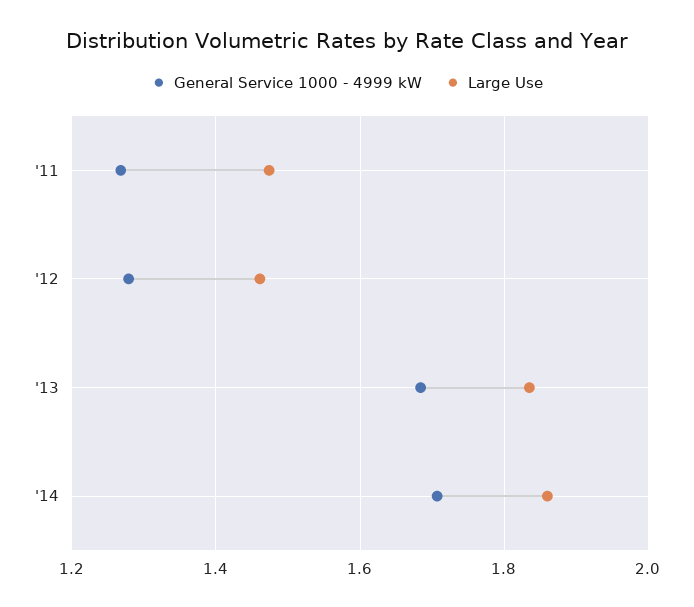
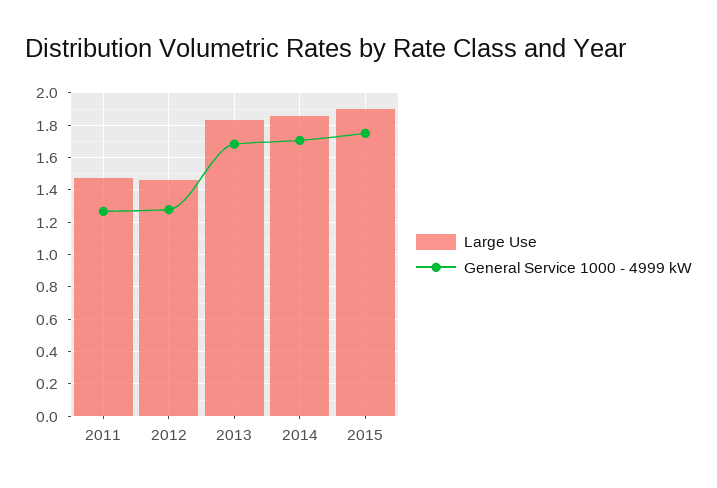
Large Use, 2015: none -> 1.9
General Service 1000 - 4999 kW, 2015: none -> 1.75

